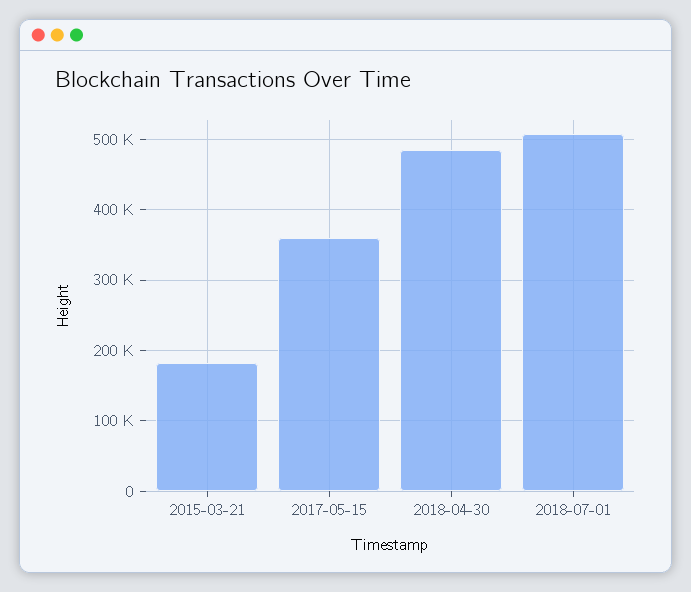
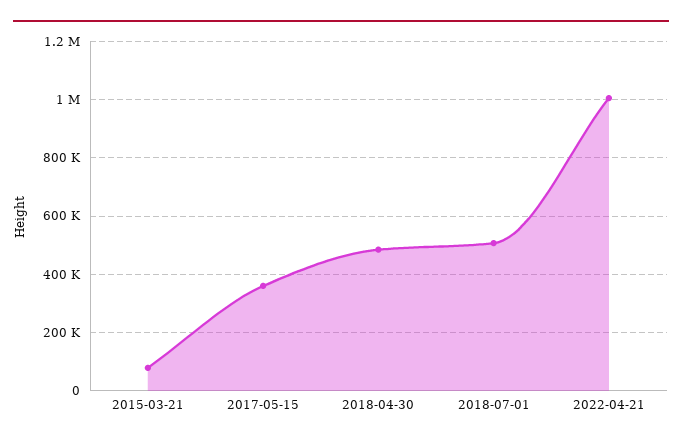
2015-03-21: 180000 -> 75000
2022-04-21: none -> 1000000

